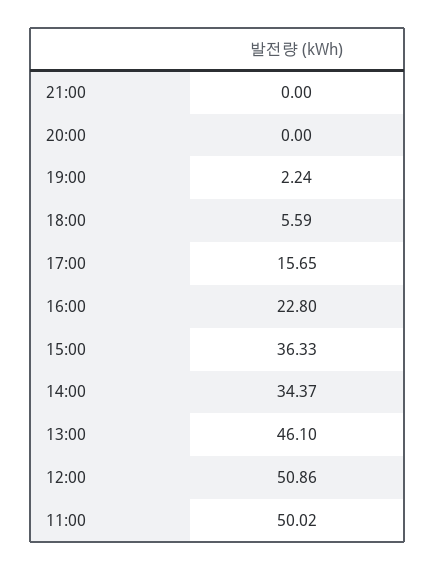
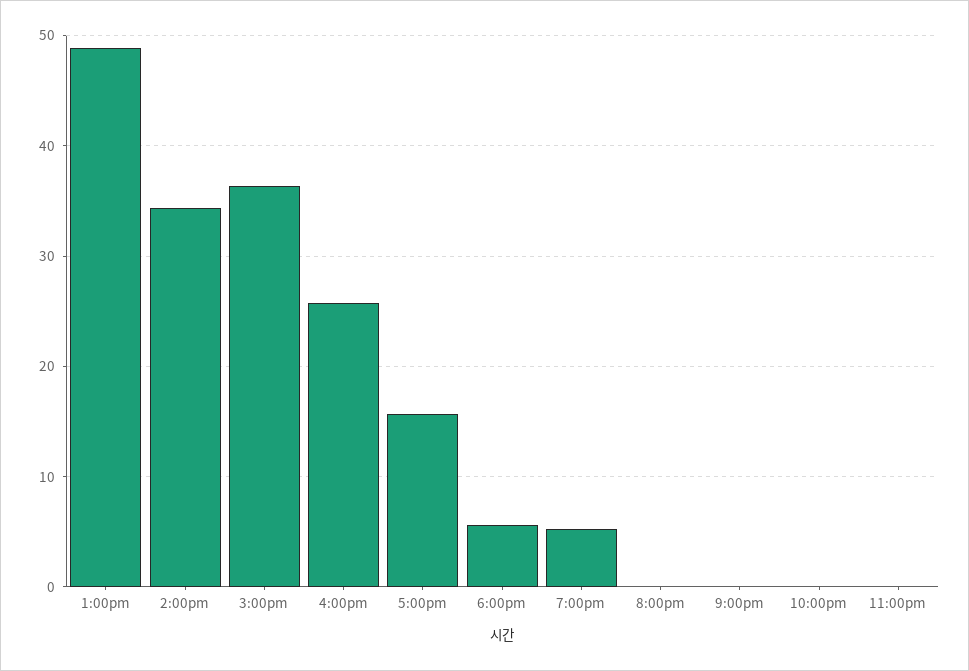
19:00: 2.24 -> 5
16:00: 22.8 -> 26
13:00: 46.1 -> 49
12:00: 50.86 -> none
11:00: 50.02 -> none
10:00pm: none -> 0
11:00pm: none -> 0

